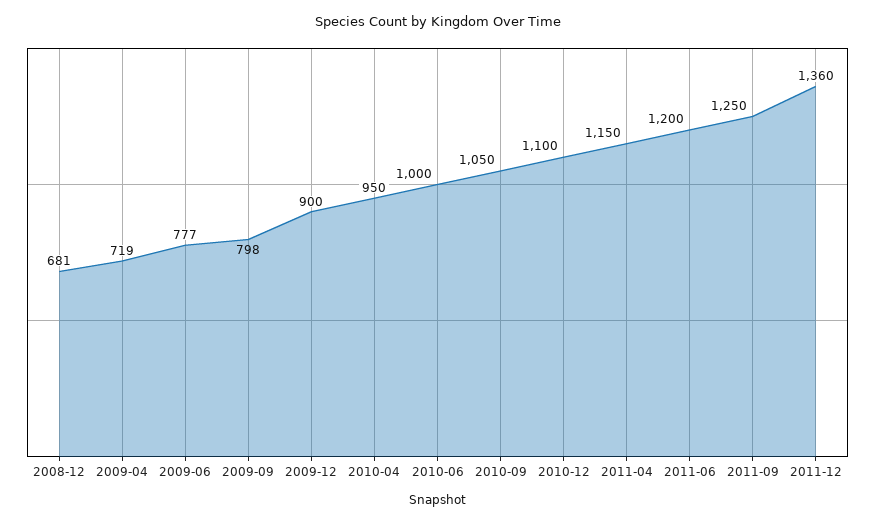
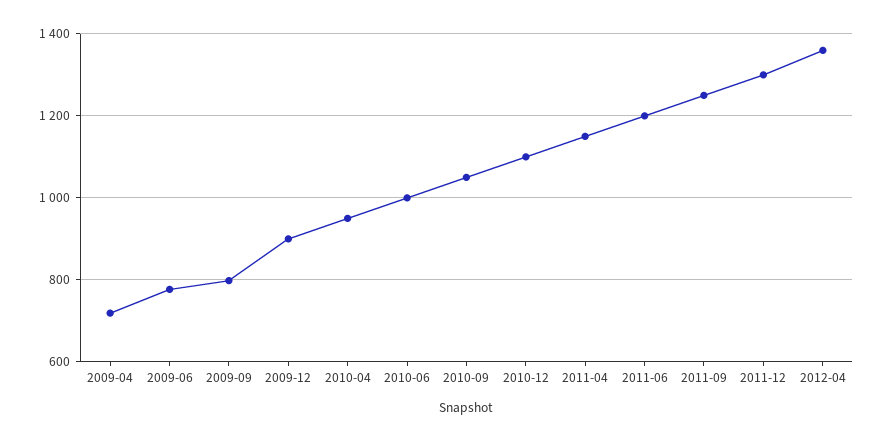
2008-12: 681 -> none
2011-12: 1360 -> 1300
2012-04: none -> 1360

